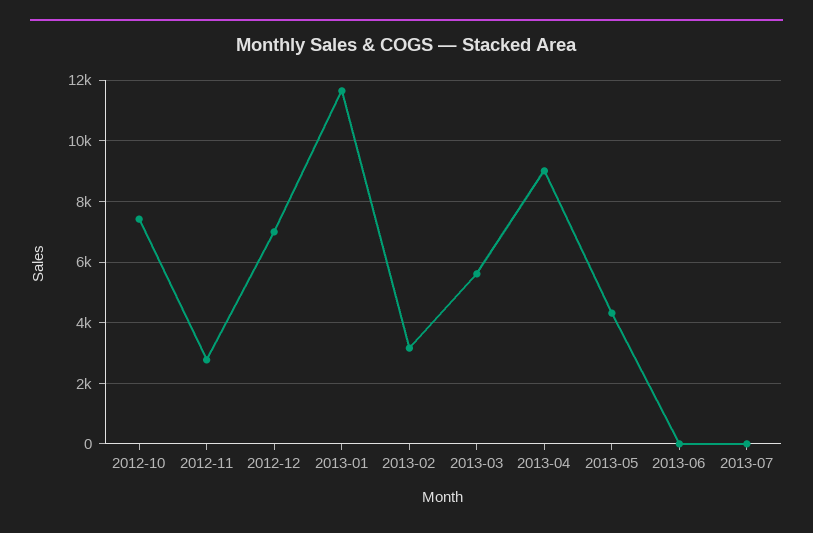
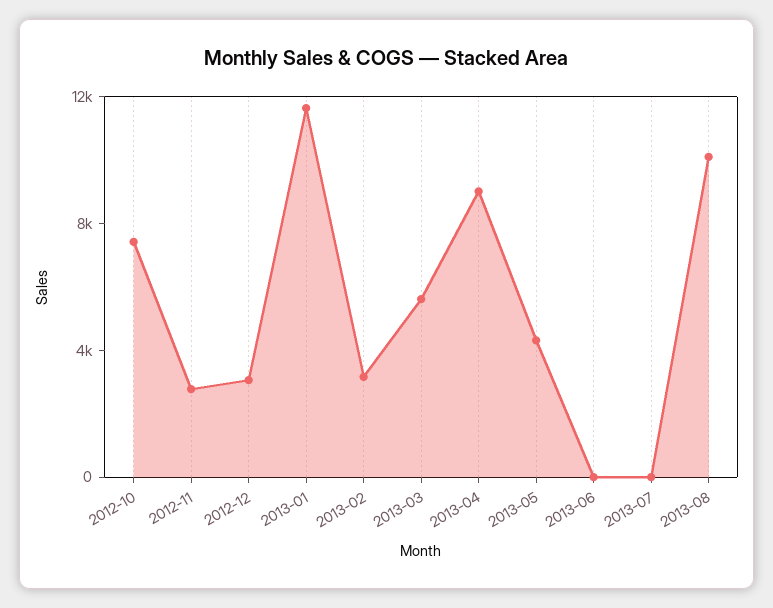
2012-12: 7000 -> 3000
2013-08: none -> 10000

